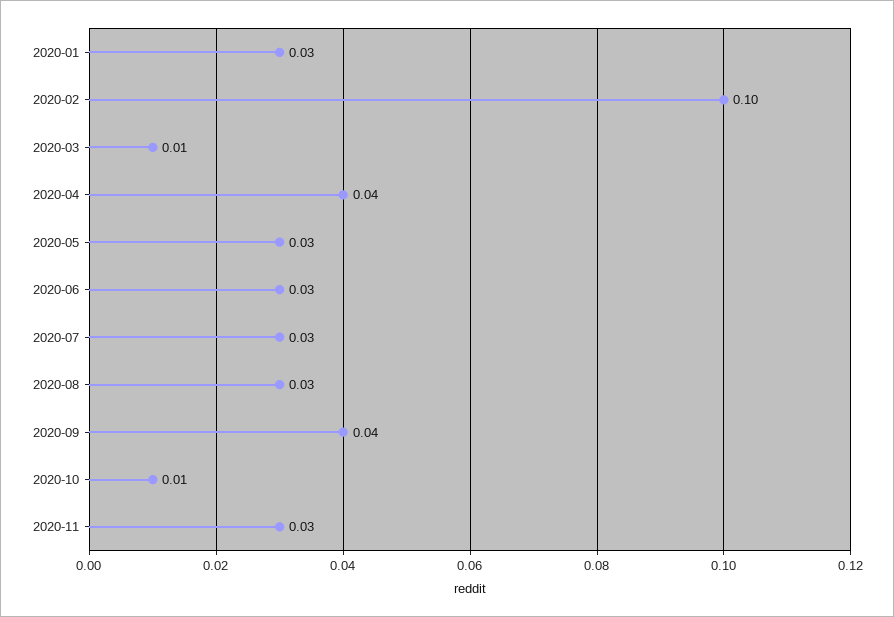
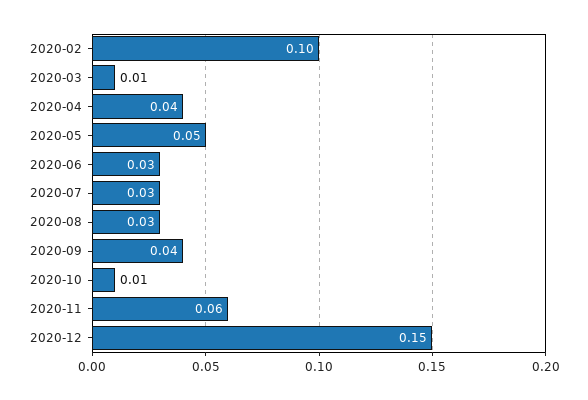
2020-01: 0.03 -> none
2020-05: 0.03 -> 0.05
2020-11: 0.03 -> 0.06
2020-12: none -> 0.15

